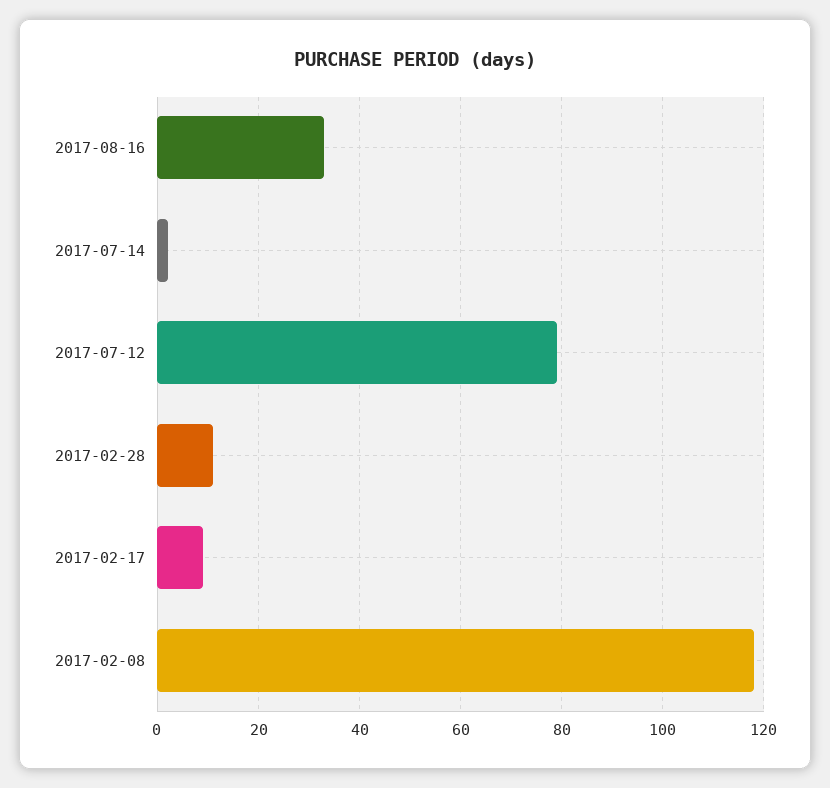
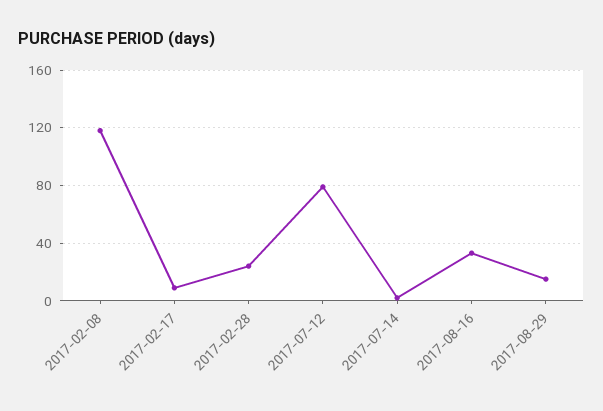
2017-02-28: 10 -> 25
2017-08-29: none -> 15

